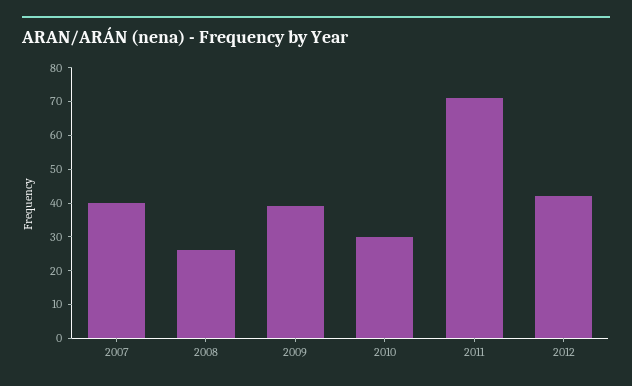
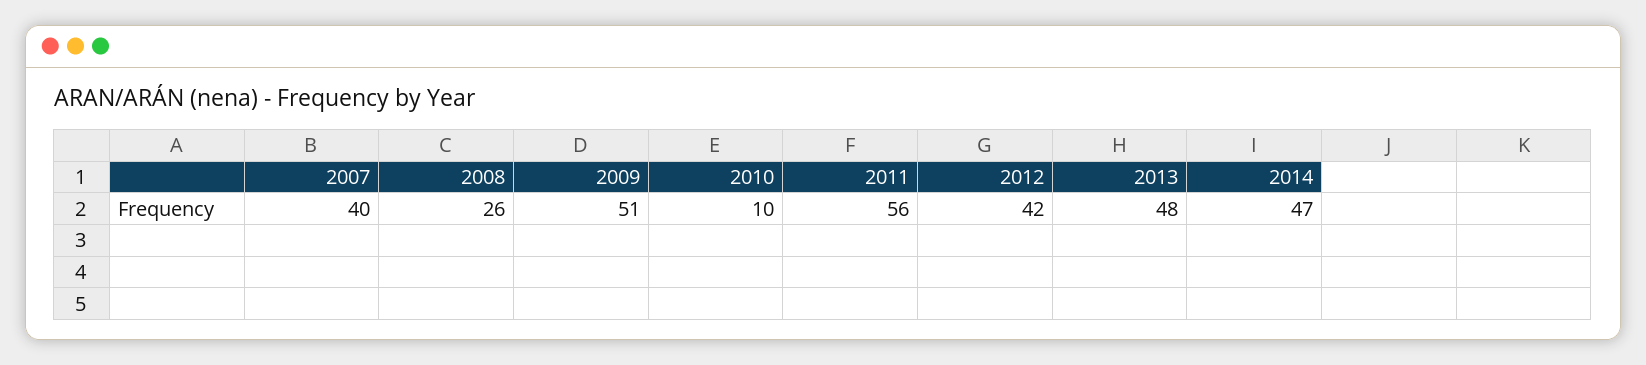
2009: 40 -> 51
2010: 30 -> 10
2011: 70 -> 56
2013: none -> 48
2014: none -> 47

